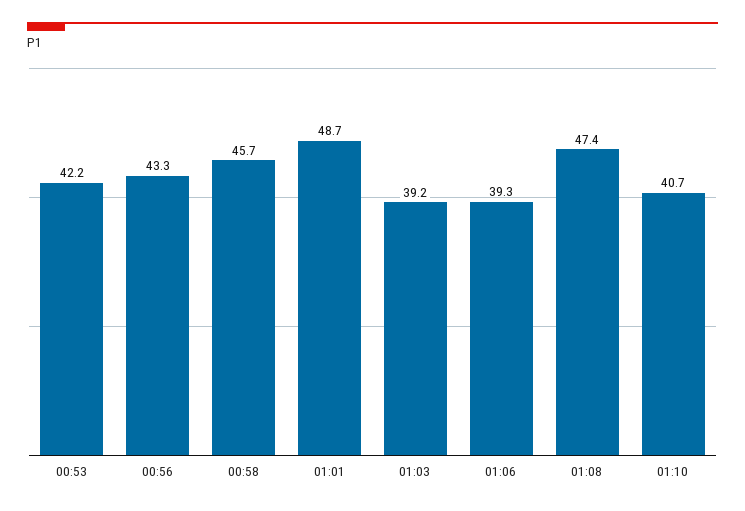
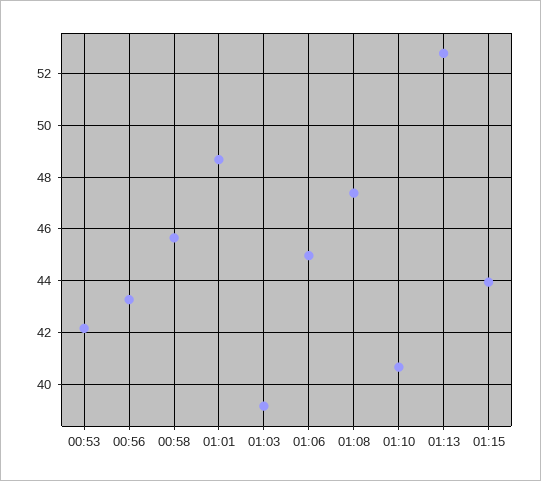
01:06: 39.3 -> 45
01:13: none -> 52.75
01:15: none -> 44

